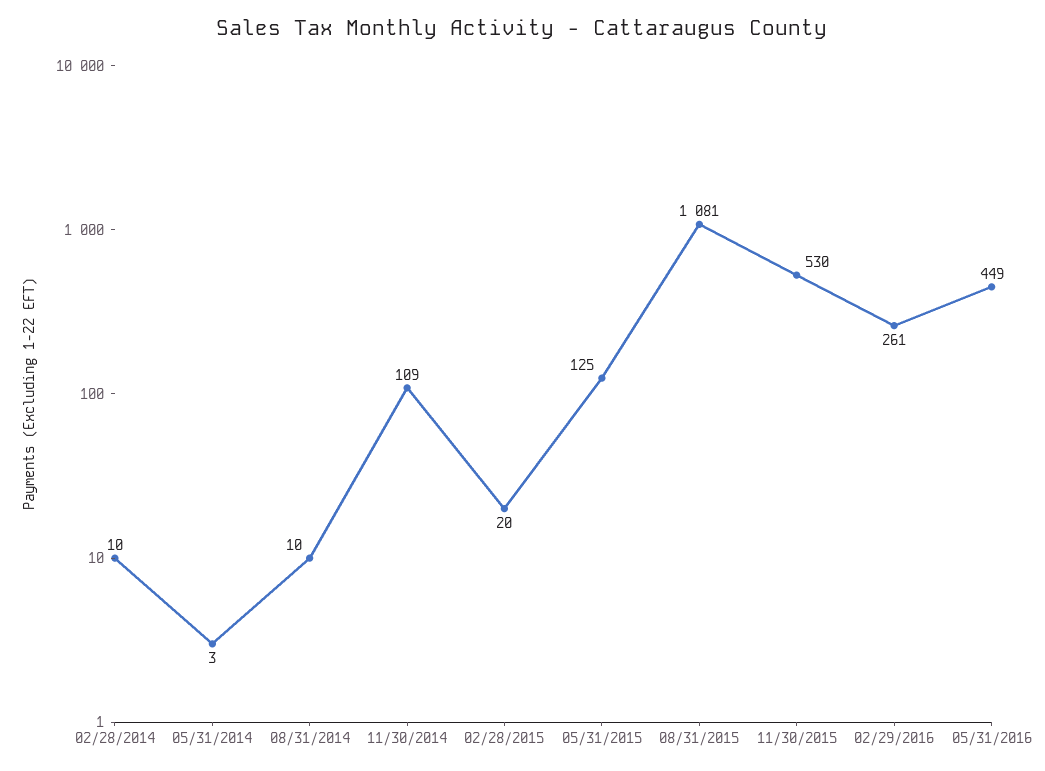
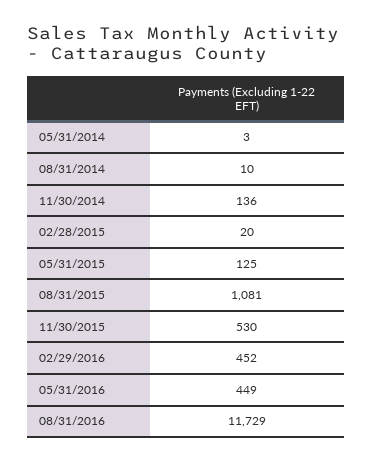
02/28/2014: 10 -> none
11/30/2014: 109 -> 136
02/29/2016: 261 -> 452
08/31/2016: none -> 11729

